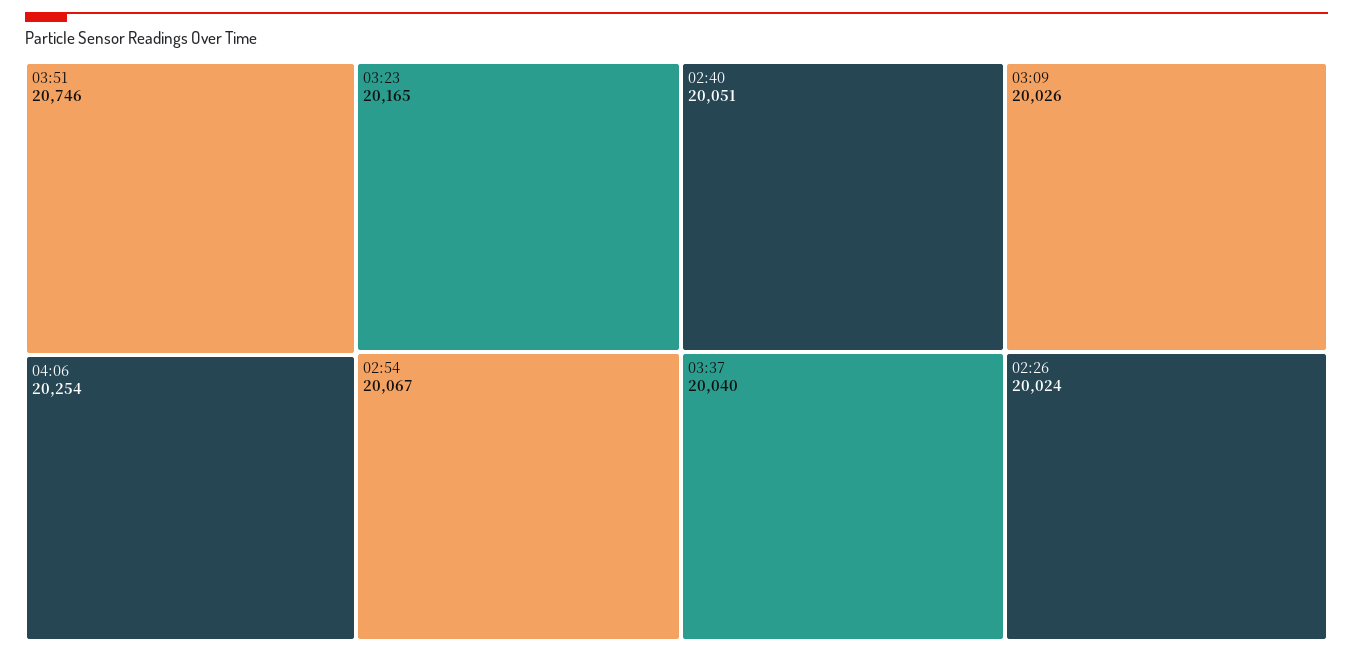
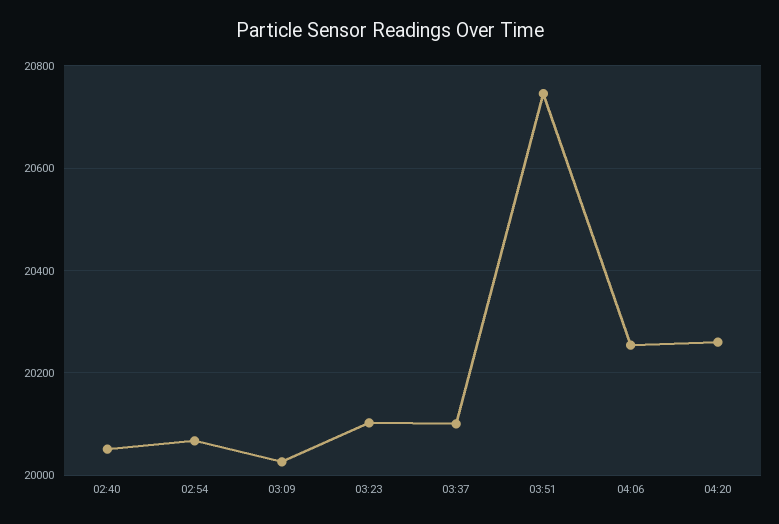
03:23: 20165 -> 20100
03:37: 20040 -> 20100
02:26: 20024 -> none
04:20: none -> 20260

